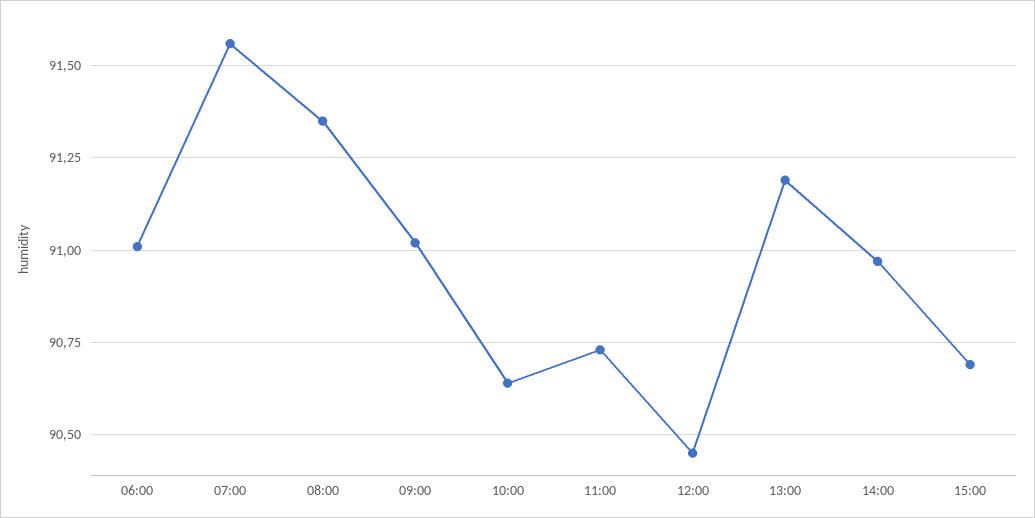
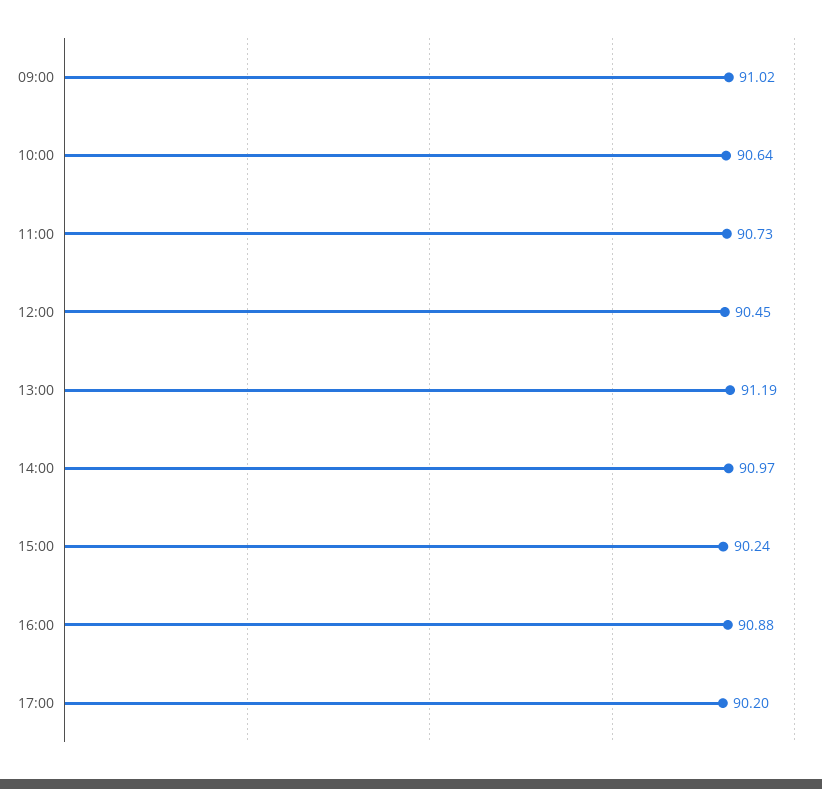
06:00: 91 -> none
07:00: 91.55 -> none
08:00: 91.35 -> none
15:00: 90.7 -> 90.24
16:00: none -> 90.88
17:00: none -> 90.2

